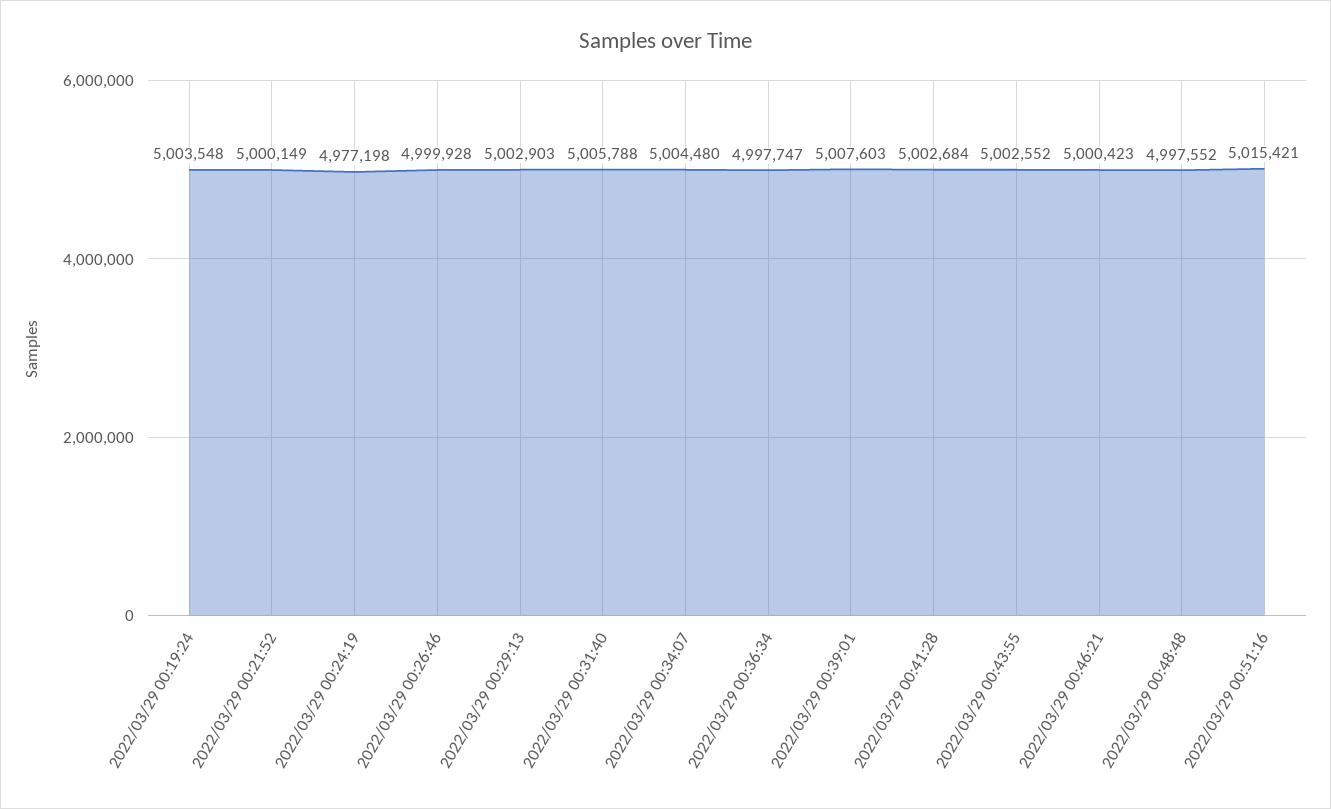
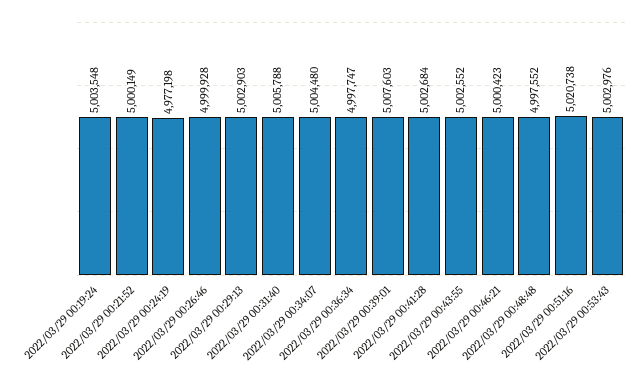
2022/03/29 00:51:16: 5015421 -> 5020738
2022/03/29 00:53:43: none -> 5002976

